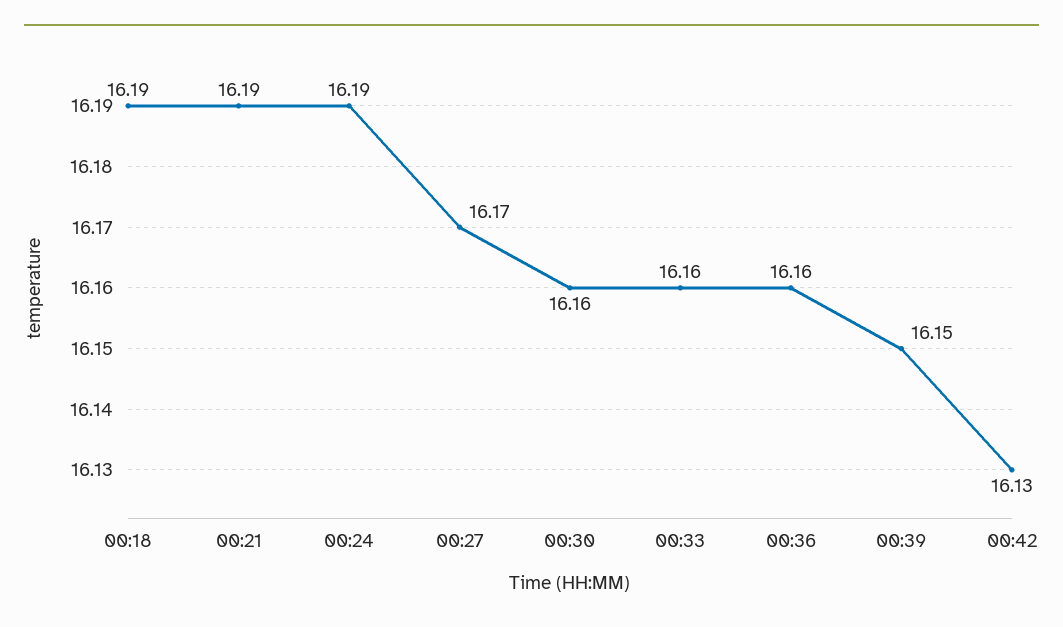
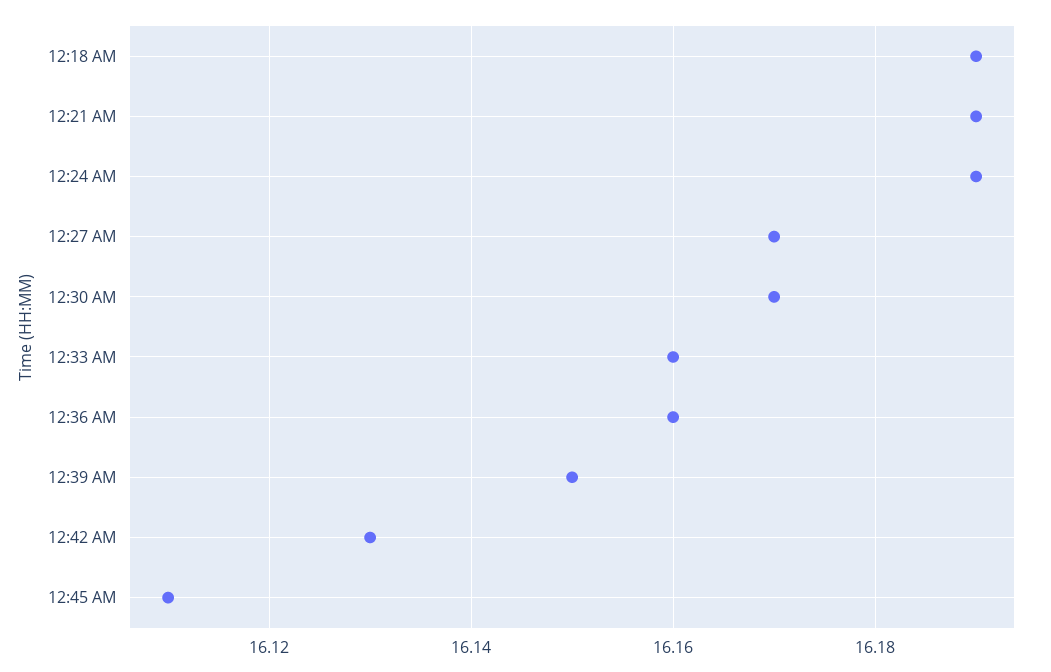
00:30: 16.16 -> 16.17
12:45 AM: none -> 16.11

